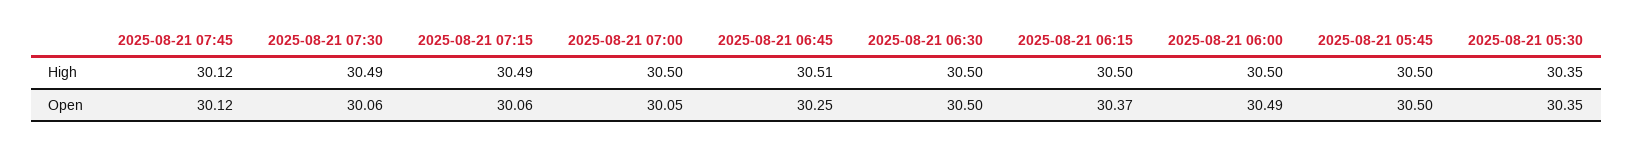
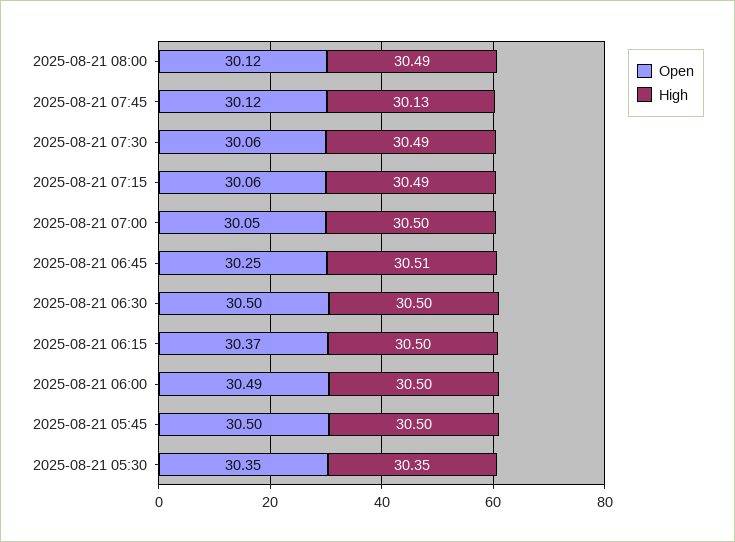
High, 2025-08-21 07:45: 30.12 -> 30.13
Open, 2025-08-21 08:00: none -> 30.12
High, 2025-08-21 08:00: none -> 30.49

